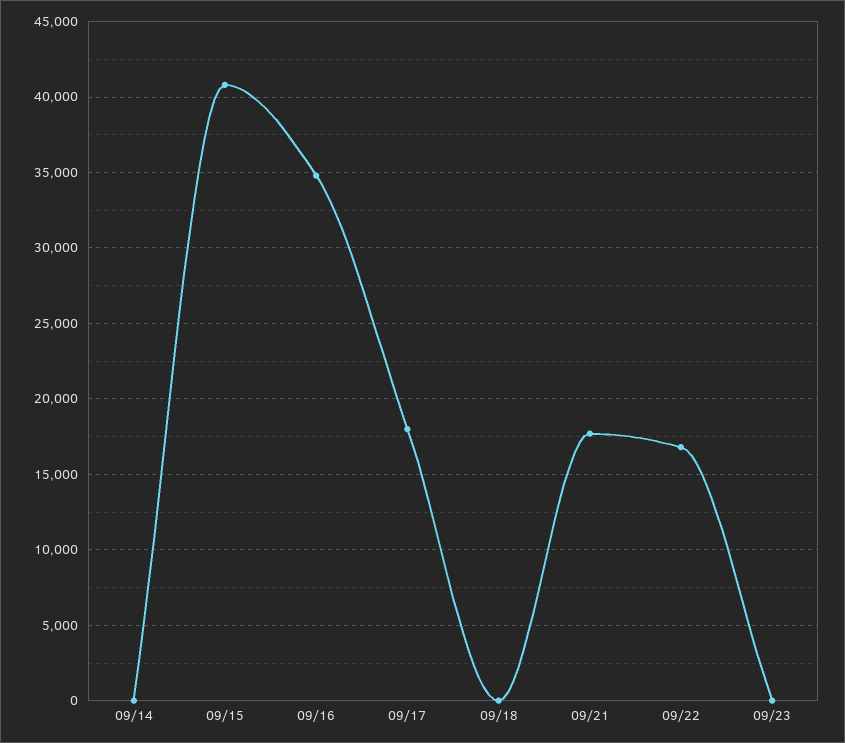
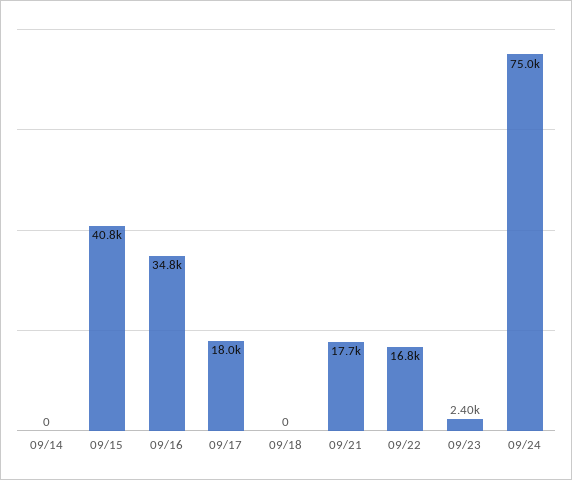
09/23: 0 -> 2400
09/24: none -> 75000

